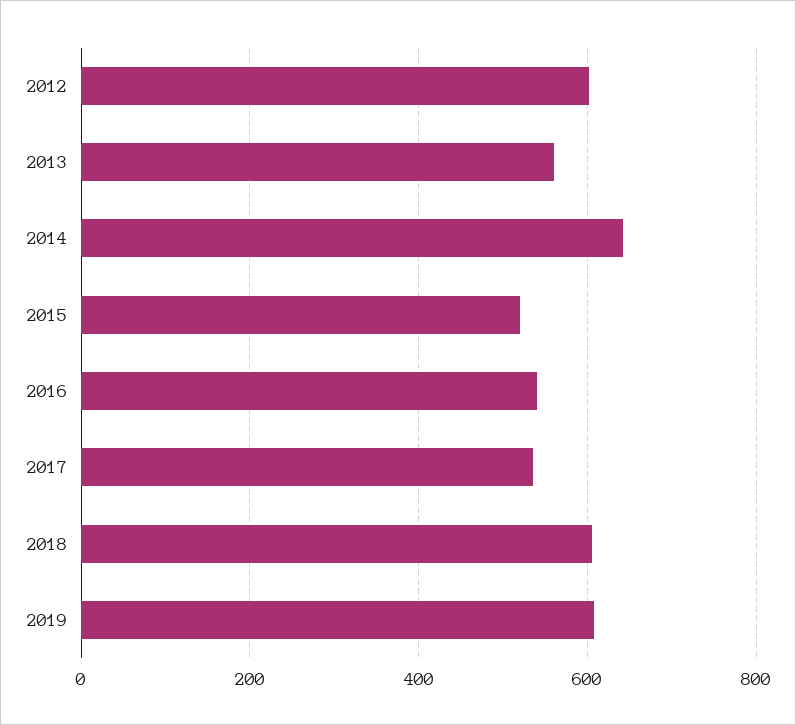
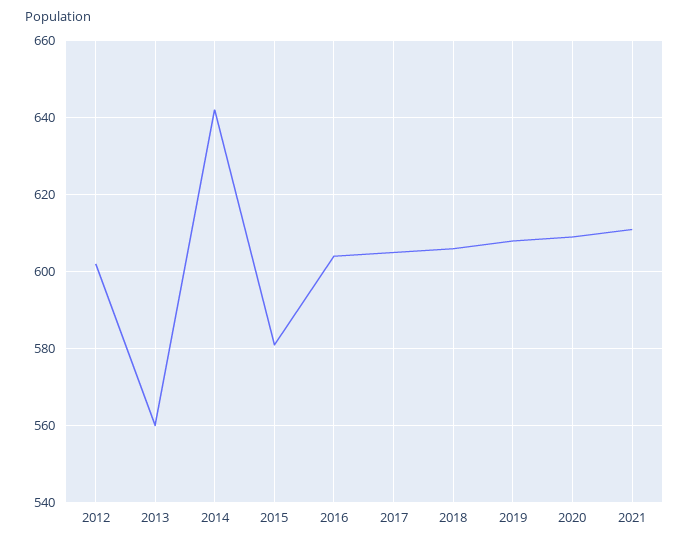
2015: 520 -> 580
2016: 540 -> 605
2017: 540 -> 605
2020: none -> 610
2021: none -> 610

